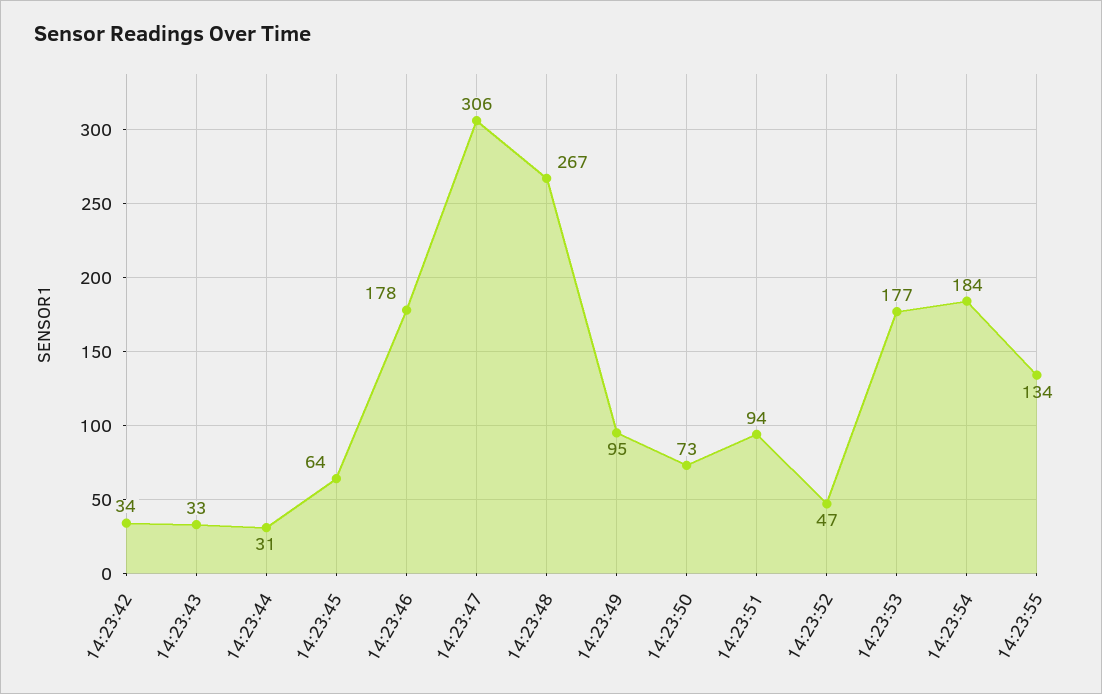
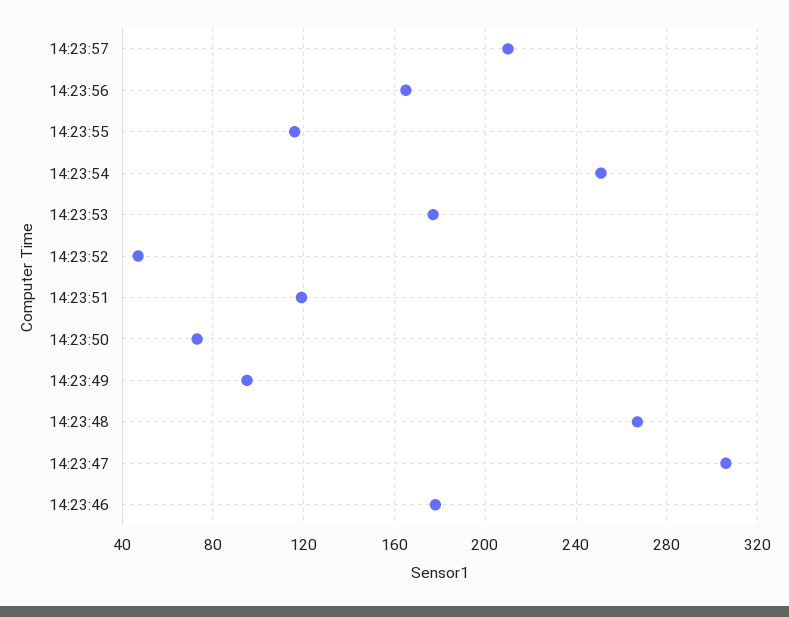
14:23:42: 34 -> none
14:23:43: 33 -> none
14:23:44: 31 -> none
14:23:45: 64 -> none
14:23:51: 94 -> 120
14:23:54: 184 -> 250
14:23:55: 134 -> 115
14:23:57: none -> 210
14:23:56: none -> 165

